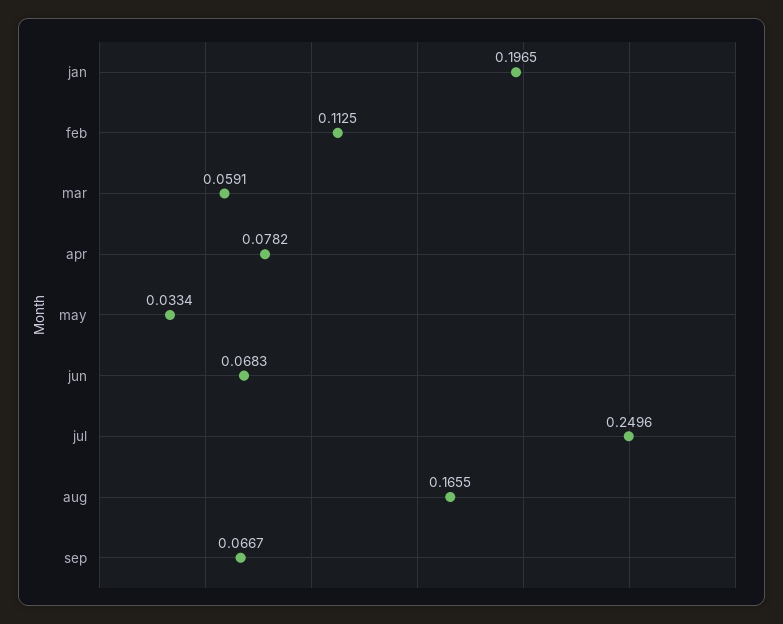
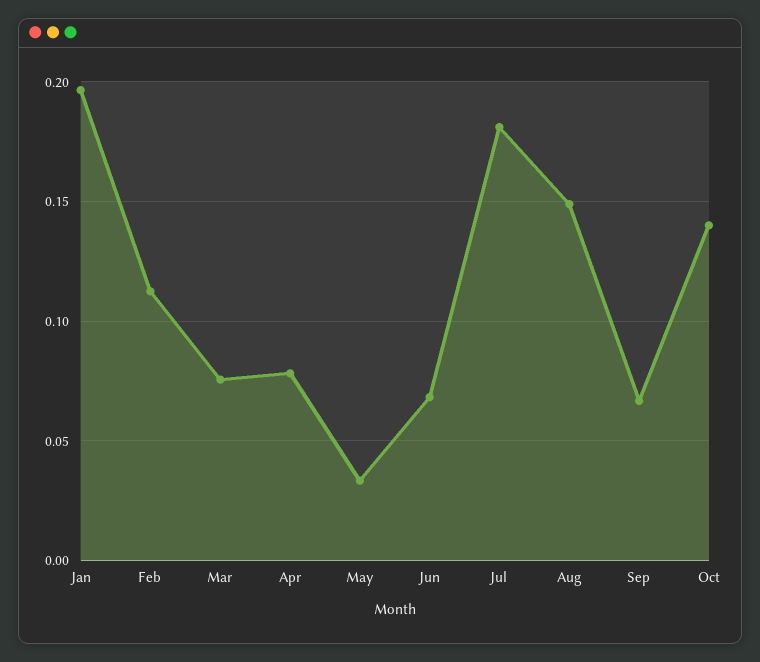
mar: 0.0591 -> 0.075
jul: 0.2496 -> 0.18
aug: 0.1655 -> 0.15
Oct: none -> 0.14

